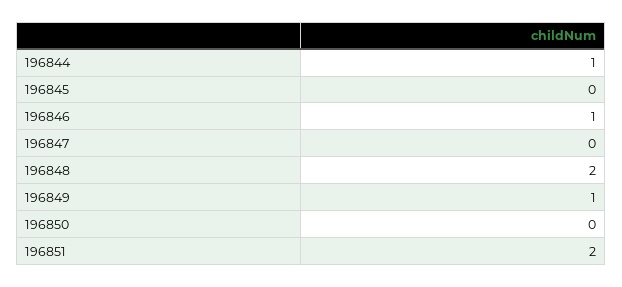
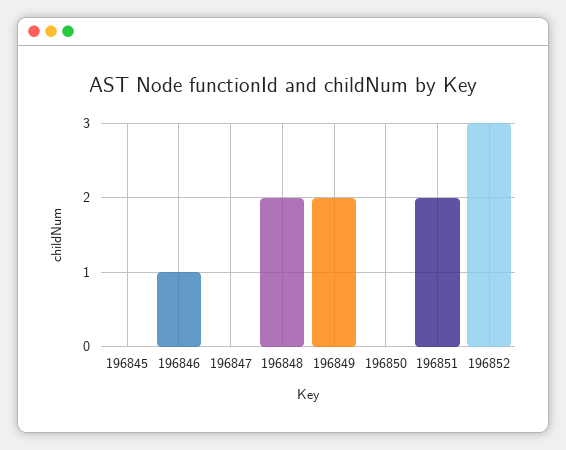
196844: 1 -> none
196849: 1 -> 2
196852: none -> 3

